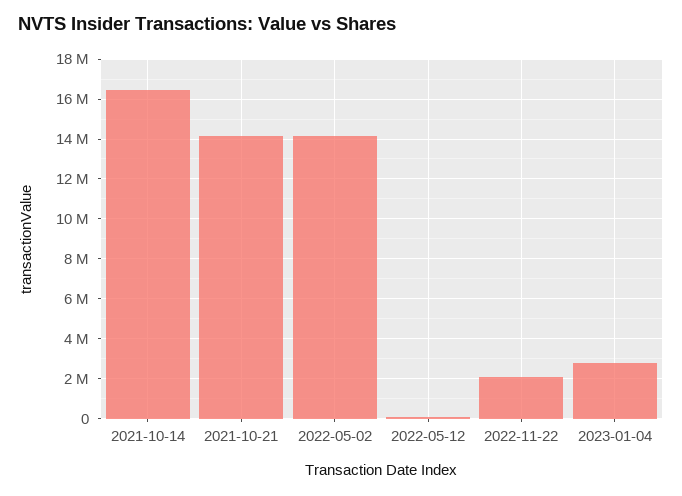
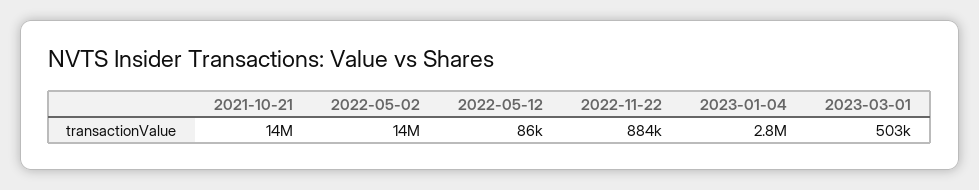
2021-10-14: 16500000 -> none
2022-11-22: 2000000 -> 884000
2023-03-01: none -> 503000

